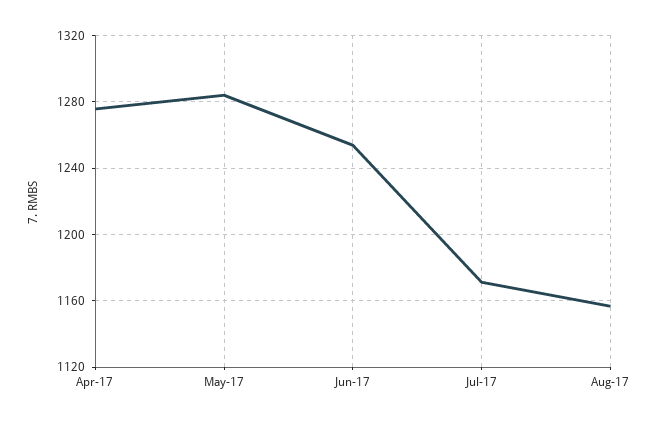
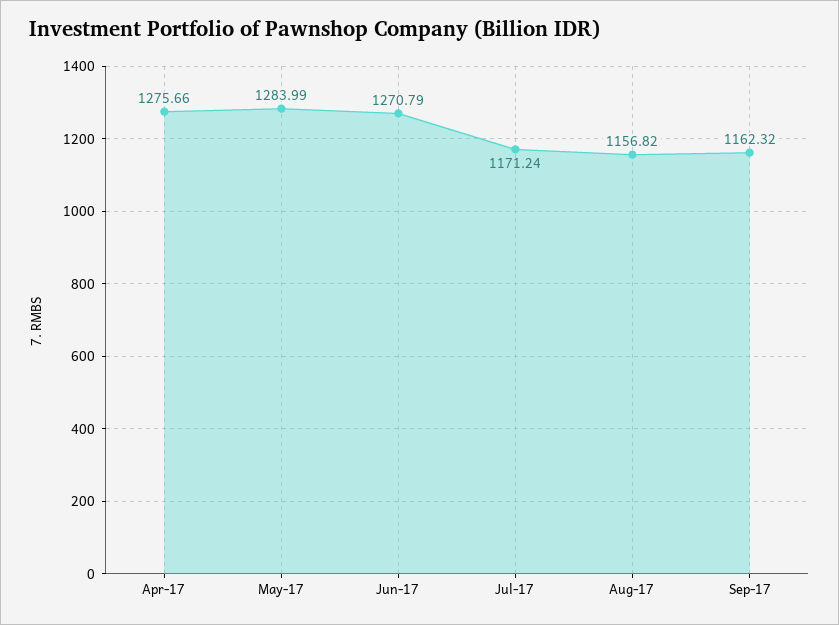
Jun-17: 1255 -> 1270.79
Sep-17: none -> 1162.32

